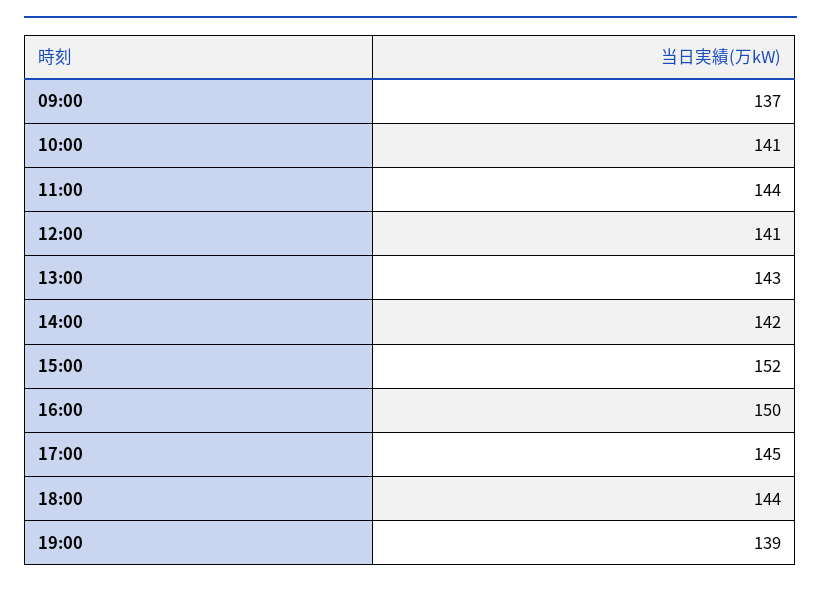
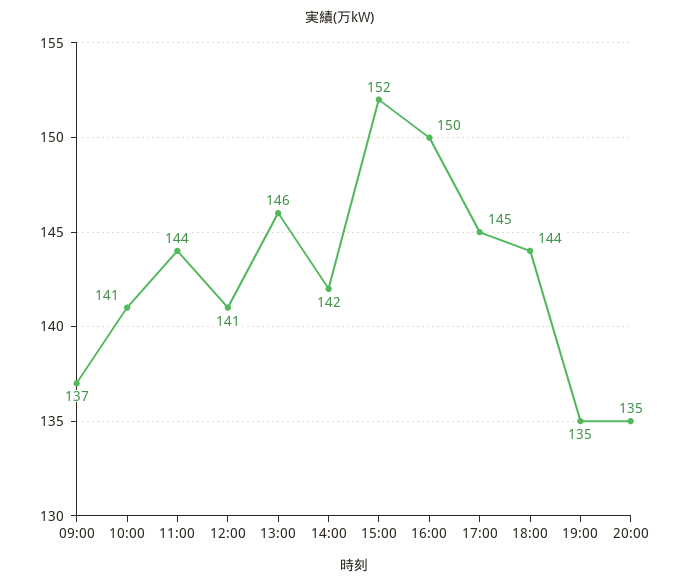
13:00: 143 -> 146
19:00: 139 -> 135
20:00: none -> 135

